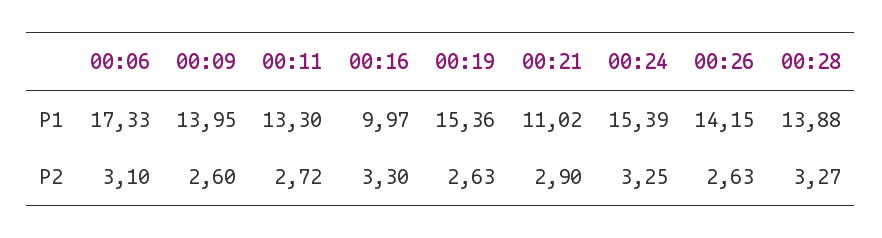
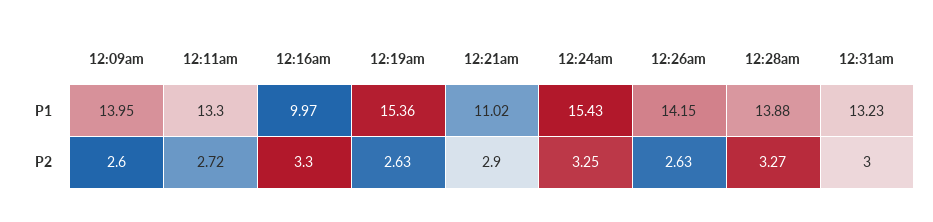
00:06, P1: 17.33 -> none
00:24, P1: 15.39 -> 15.43
00:06, P2: 3.1 -> none
12:31am, P1: none -> 13.23
12:31am, P2: none -> 3

